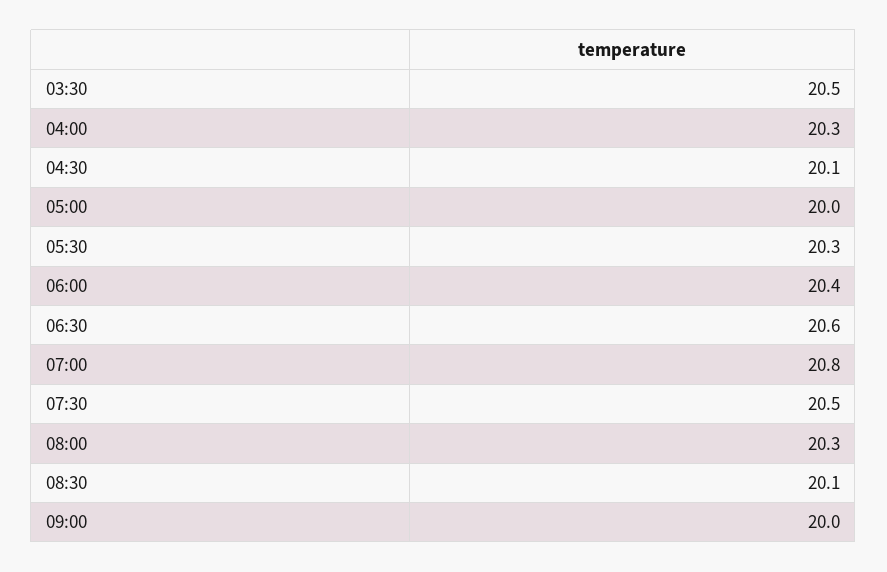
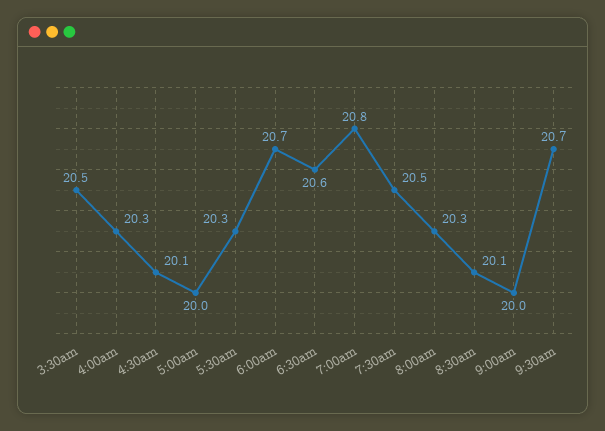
06:00: 20.4 -> 20.7
9:30am: none -> 20.7

